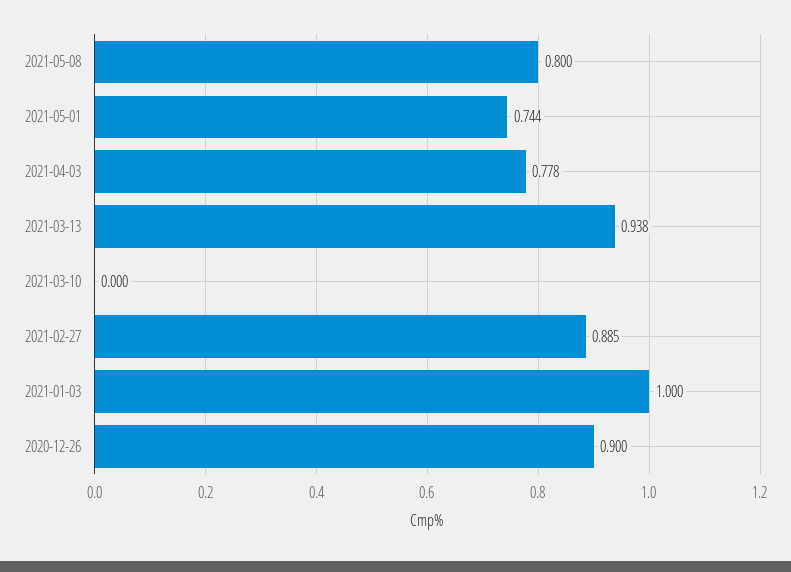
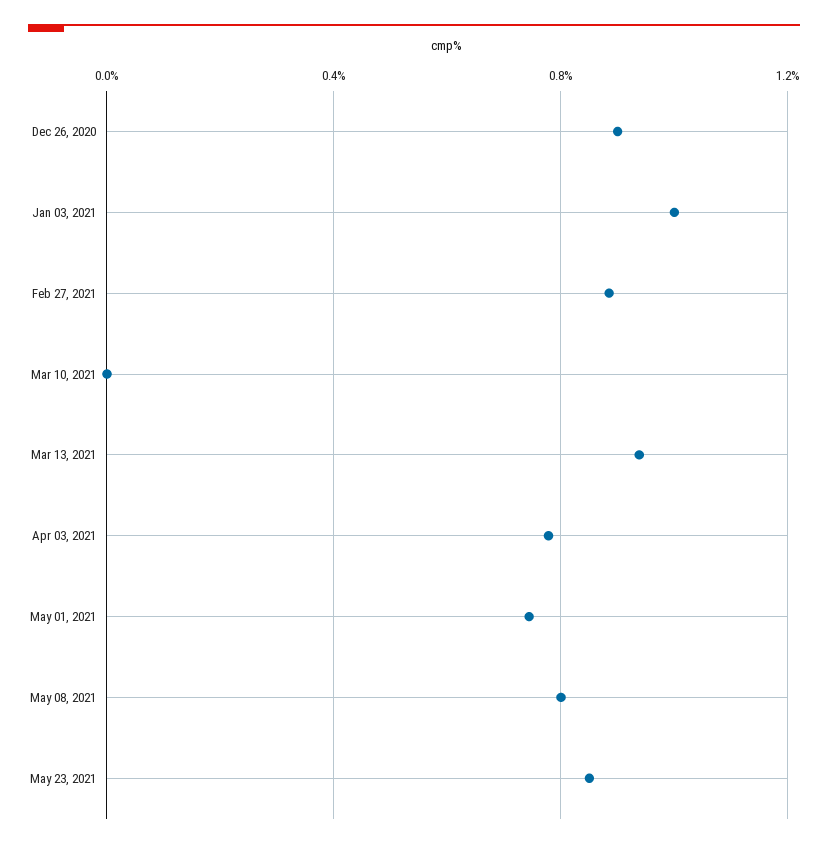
May 23, 2021: none -> 0.85

